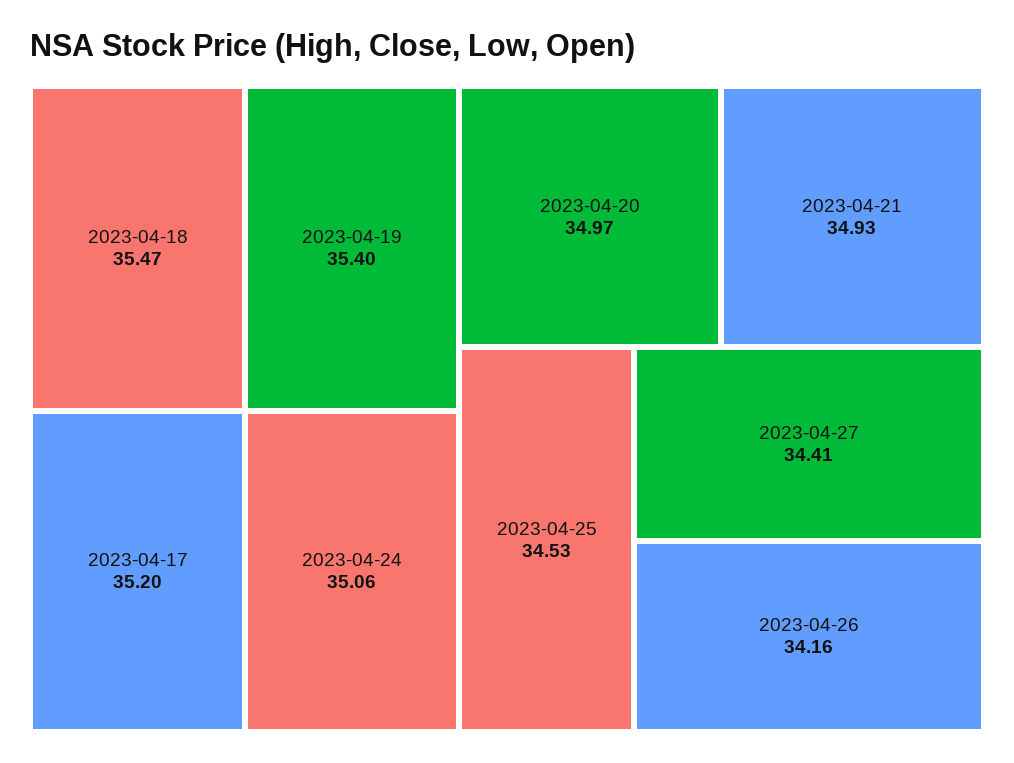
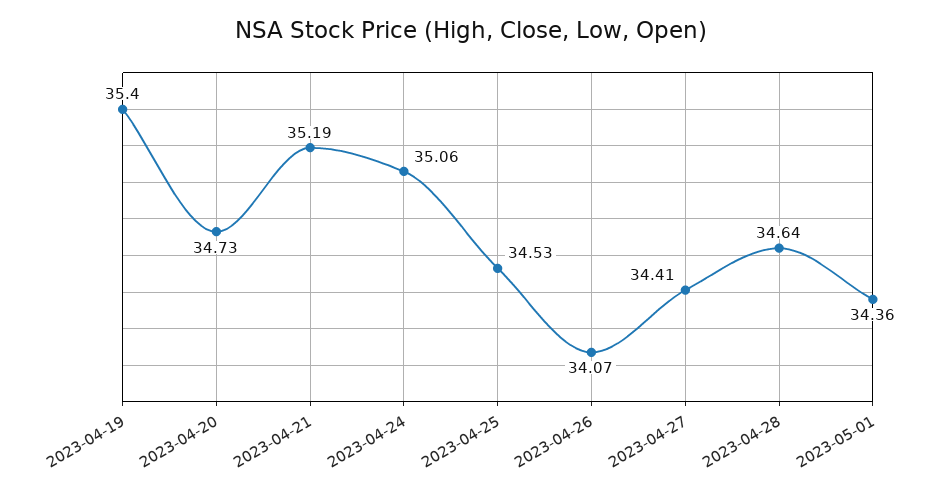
2023-04-18: 35.47 -> none
2023-04-17: 35.2 -> none
2023-04-20: 34.97 -> 34.73
2023-04-21: 34.93 -> 35.19
2023-04-26: 34.16 -> 34.07
2023-04-28: none -> 34.64
2023-05-01: none -> 34.36

